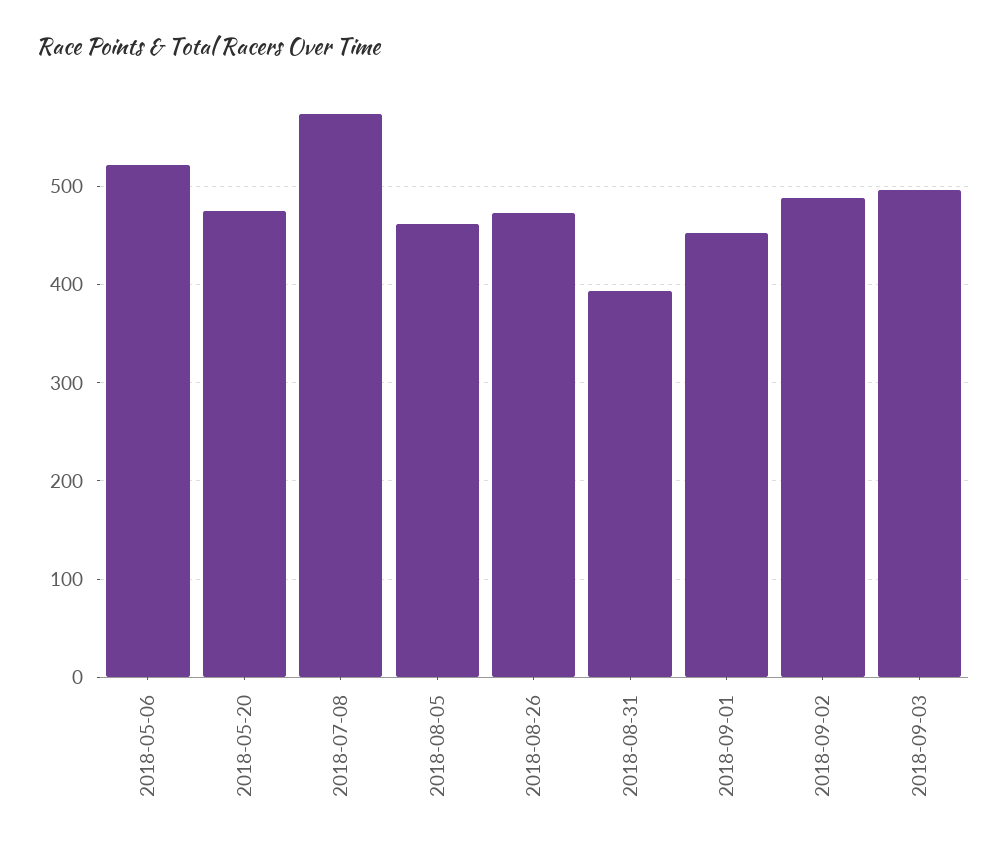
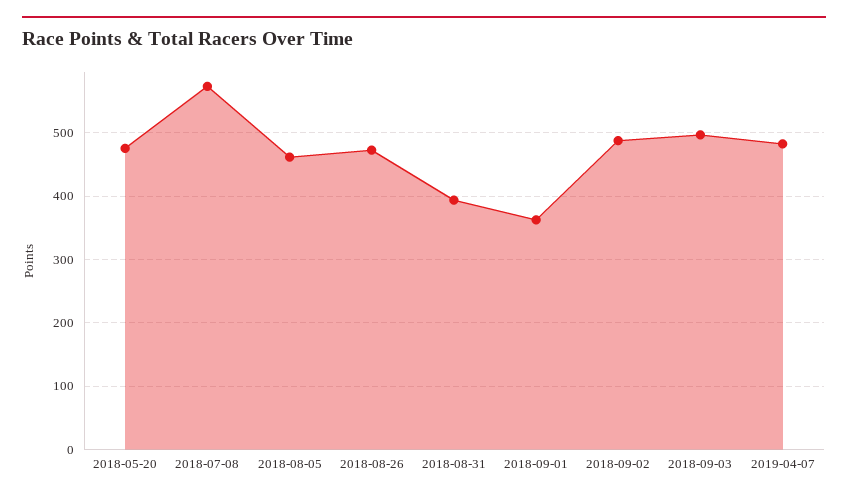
2018-05-06: 520 -> none
2018-09-01: 450 -> 360
2019-04-07: none -> 480

